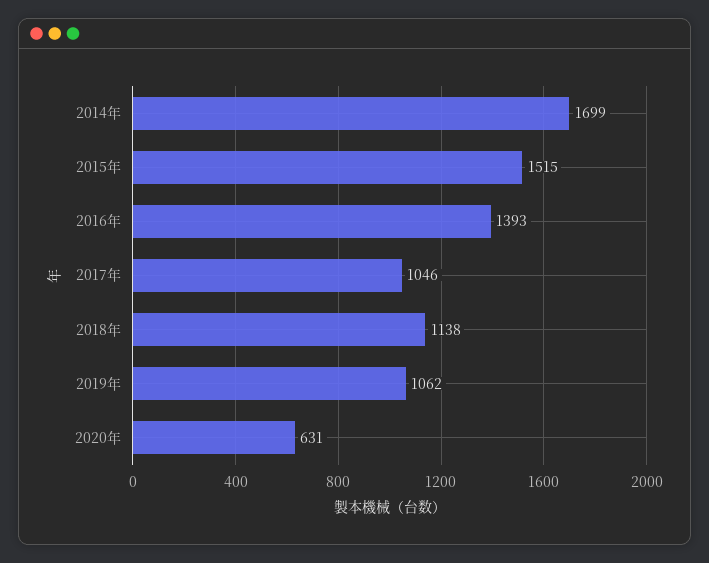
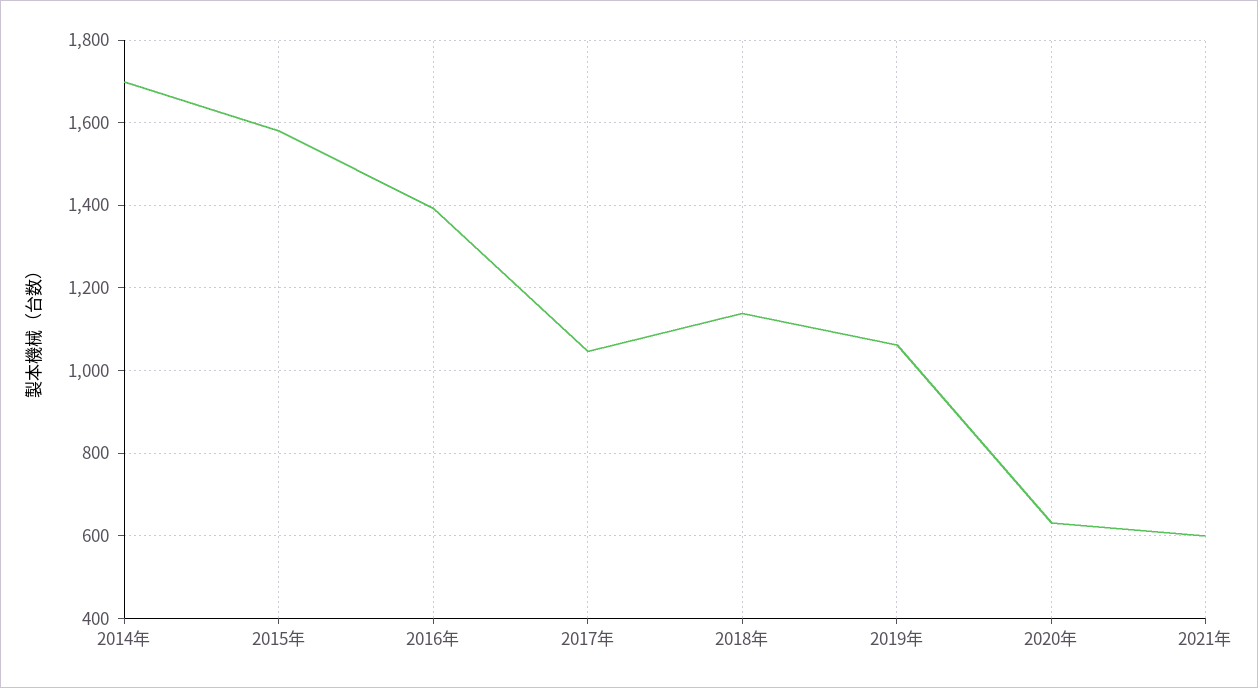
2015年: 1515 -> 1580
2021年: none -> 600

